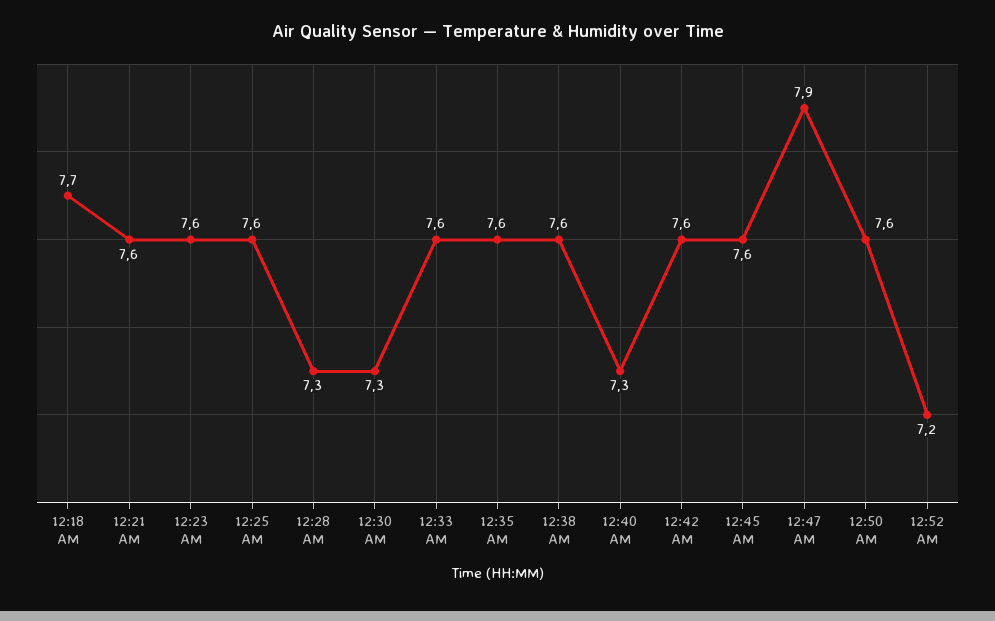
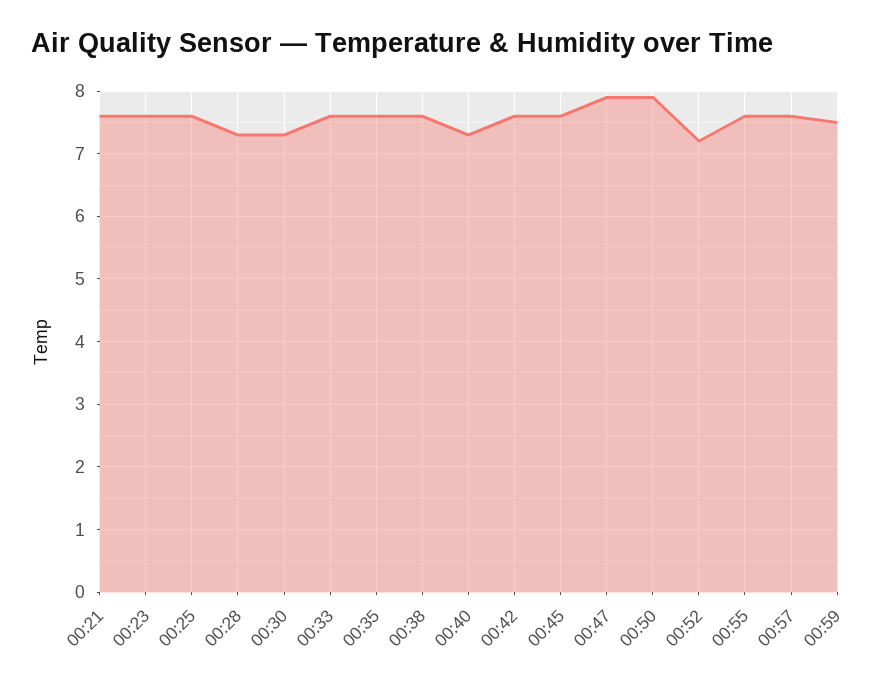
12:18 AM: 7.7 -> none
12:50 AM: 7.6 -> 7.9
00:55: none -> 7.6
00:57: none -> 7.6
00:59: none -> 7.5

